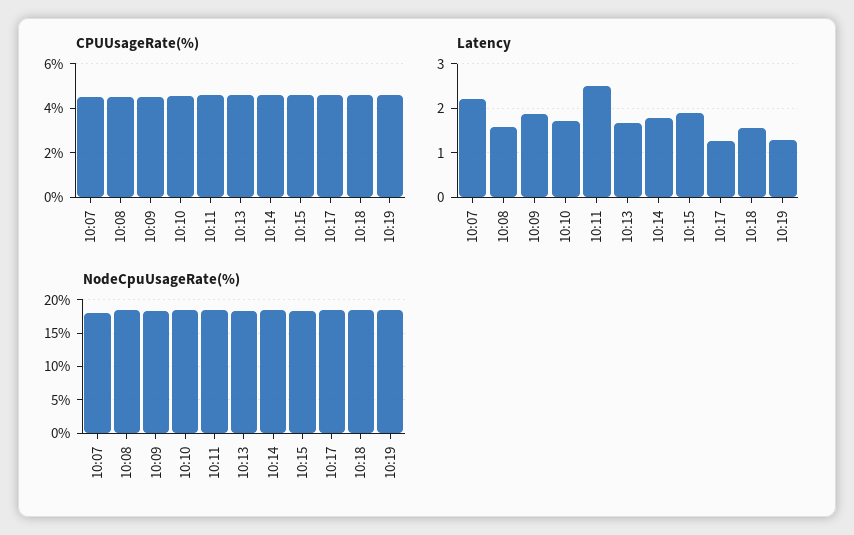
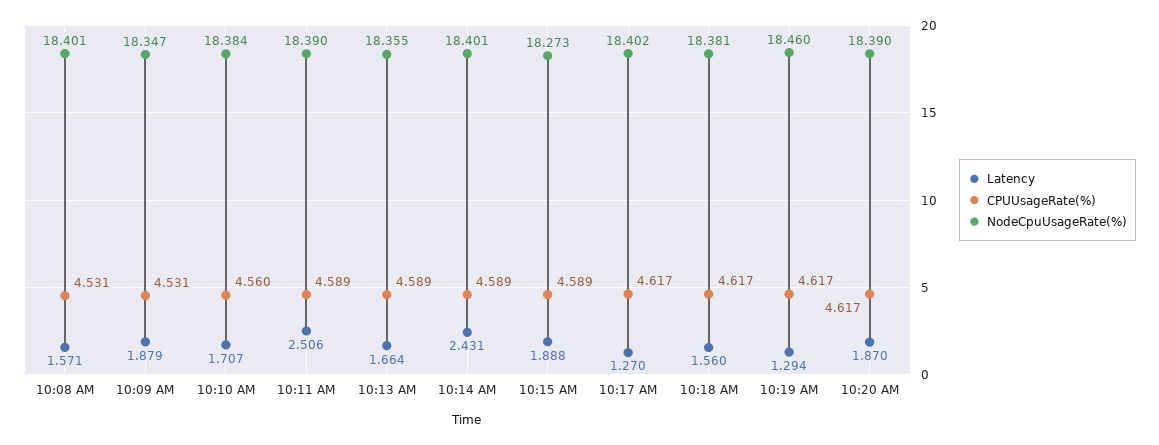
CPUUsageRate(%), 10:07: 4.5 -> none
Latency, 10:07: 2.2 -> none
Latency, 10:14: 1.8 -> 2.431
NodeCpuUsageRate(%), 10:07: 18 -> none
Latency, 10:20 AM: none -> 1.87
CPUUsageRate(%), 10:20 AM: none -> 4.617
NodeCpuUsageRate(%), 10:20 AM: none -> 18.39

